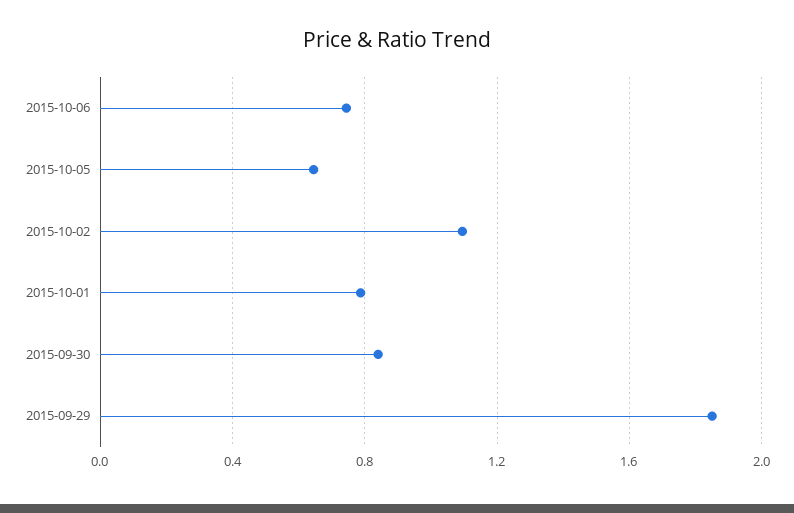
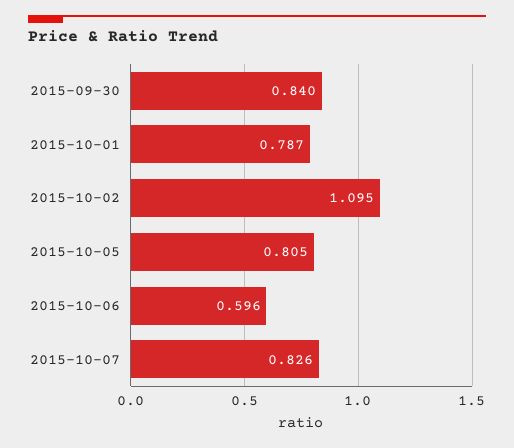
2015-10-06: 0.75 -> 0.596
2015-10-05: 0.65 -> 0.805
2015-09-29: 1.85 -> none
2015-10-07: none -> 0.826

